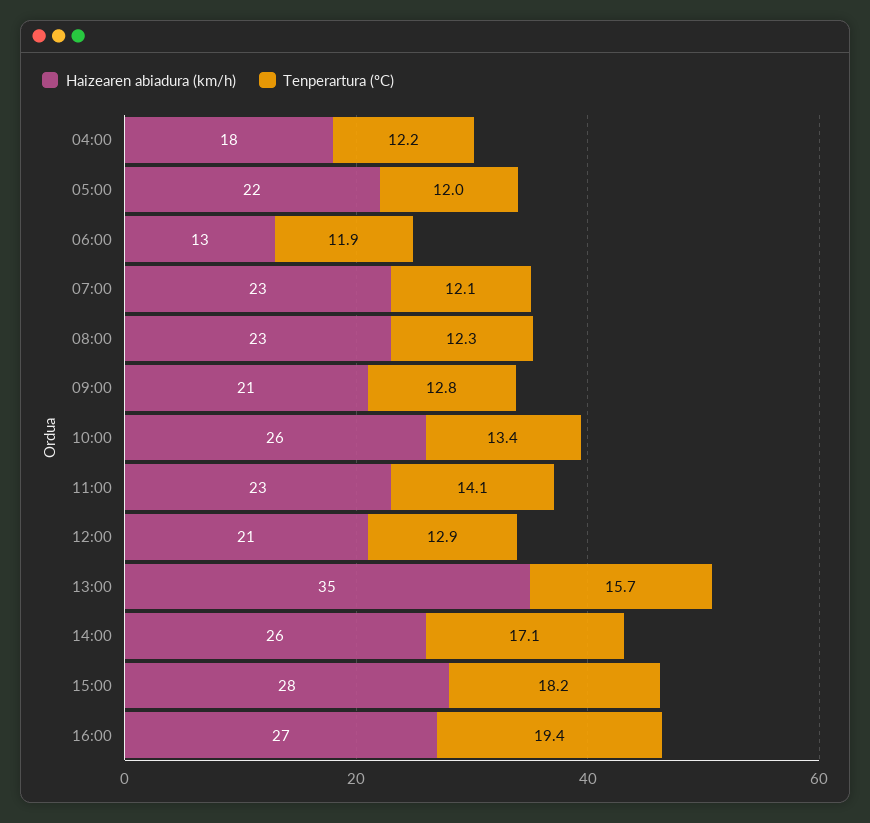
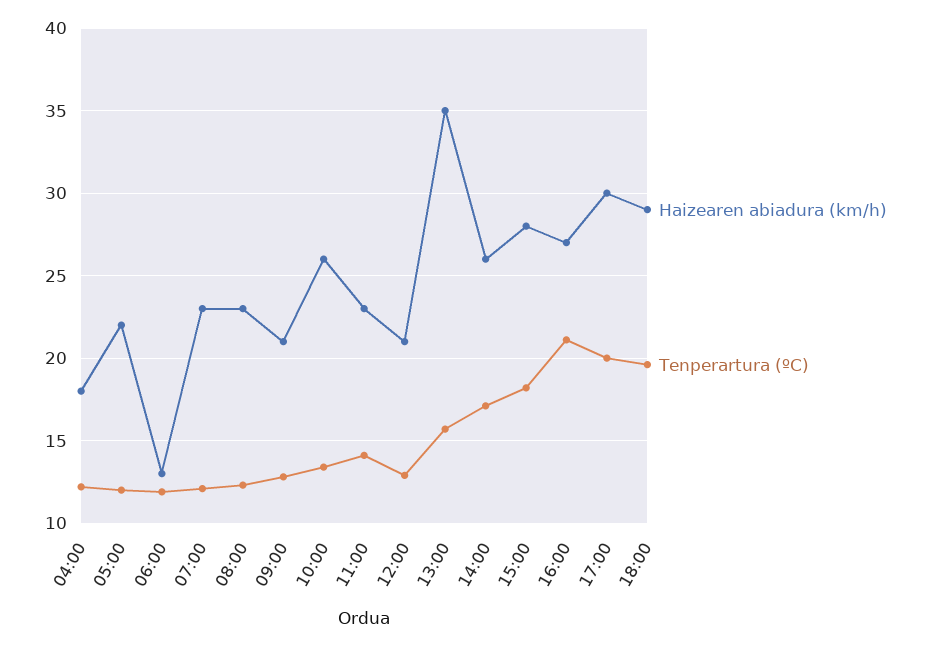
Tenperartura (ºC), 16:00: 19.4 -> 21
Haizearen abiadura (km/h), 17:00: none -> 30
Tenperartura (ºC), 17:00: none -> 20
Haizearen abiadura (km/h), 18:00: none -> 29
Tenperartura (ºC), 18:00: none -> 19.5

